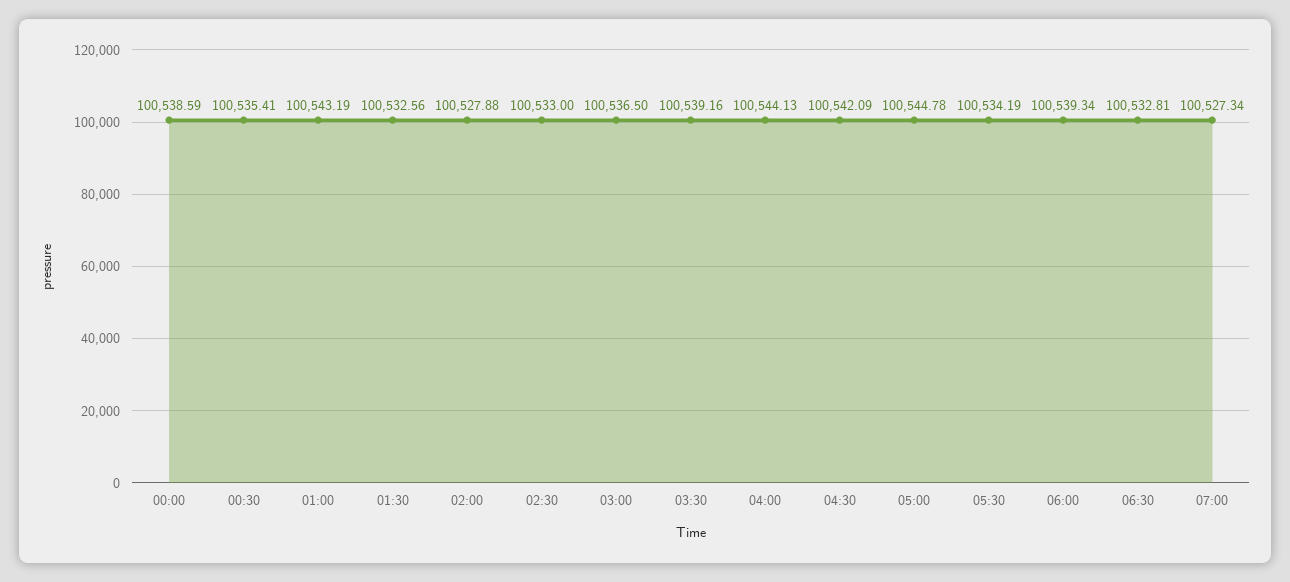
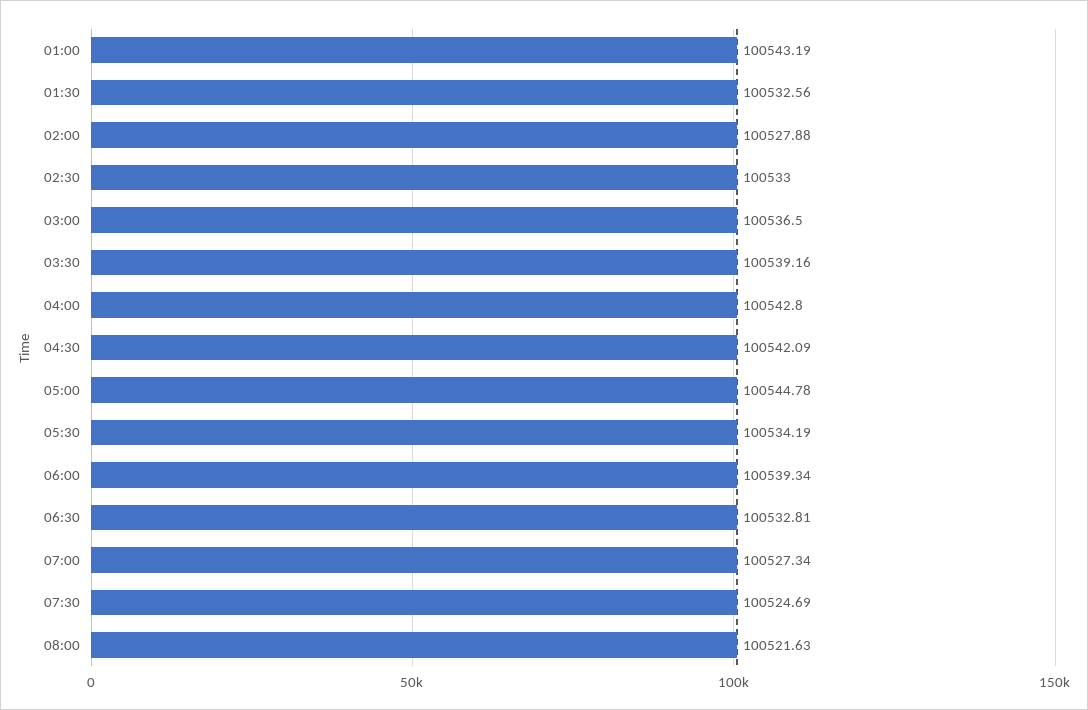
00:00: 100538.59 -> none
00:30: 100535.41 -> none
04:00: 100544.13 -> 100542.8
07:30: none -> 100524.69
08:00: none -> 100521.63

